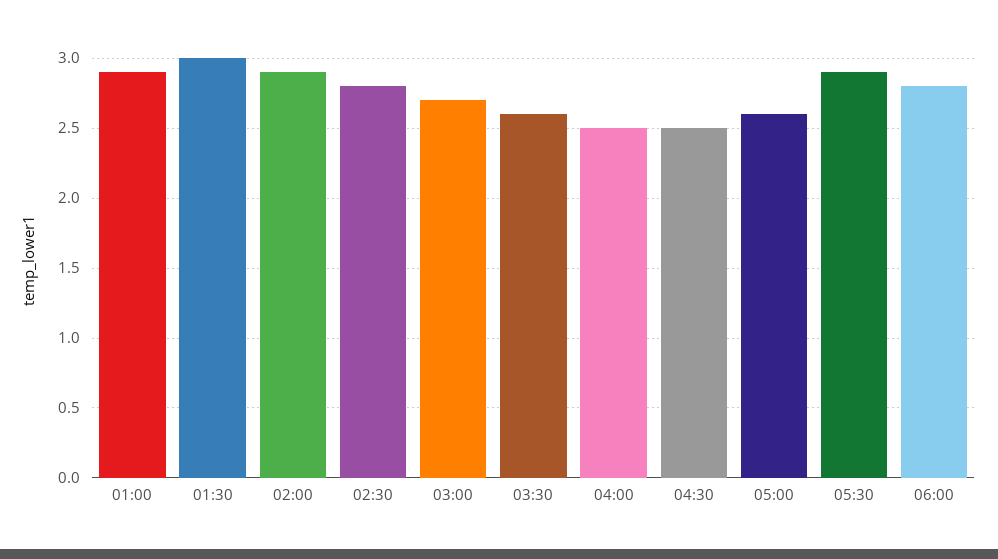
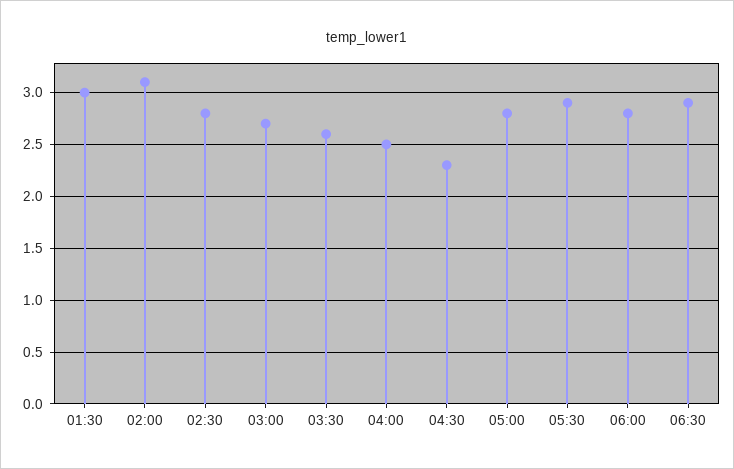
01:00: 2.9 -> none
02:00: 2.9 -> 3.1
04:30: 2.5 -> 2.3
05:00: 2.6 -> 2.8
06:30: none -> 2.9

